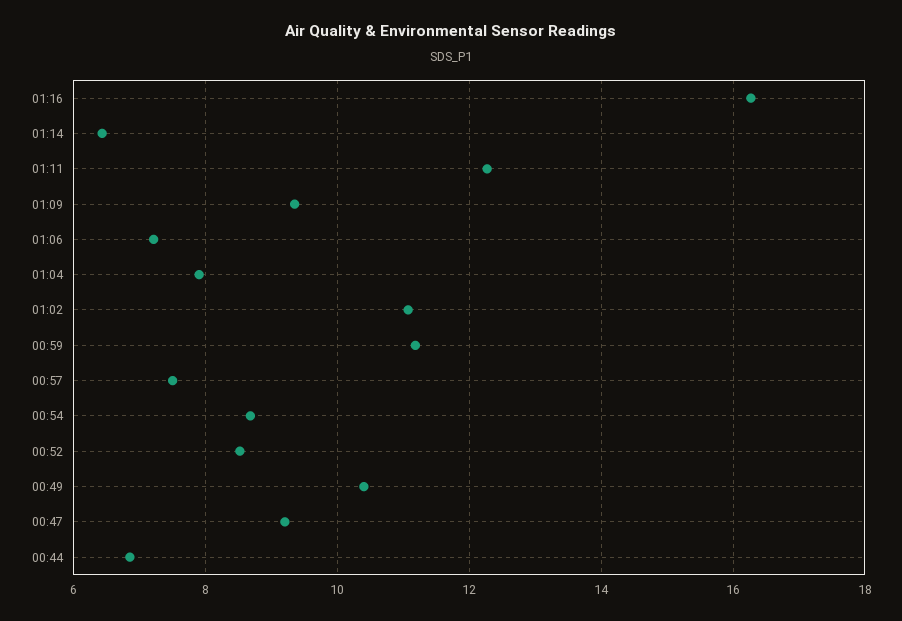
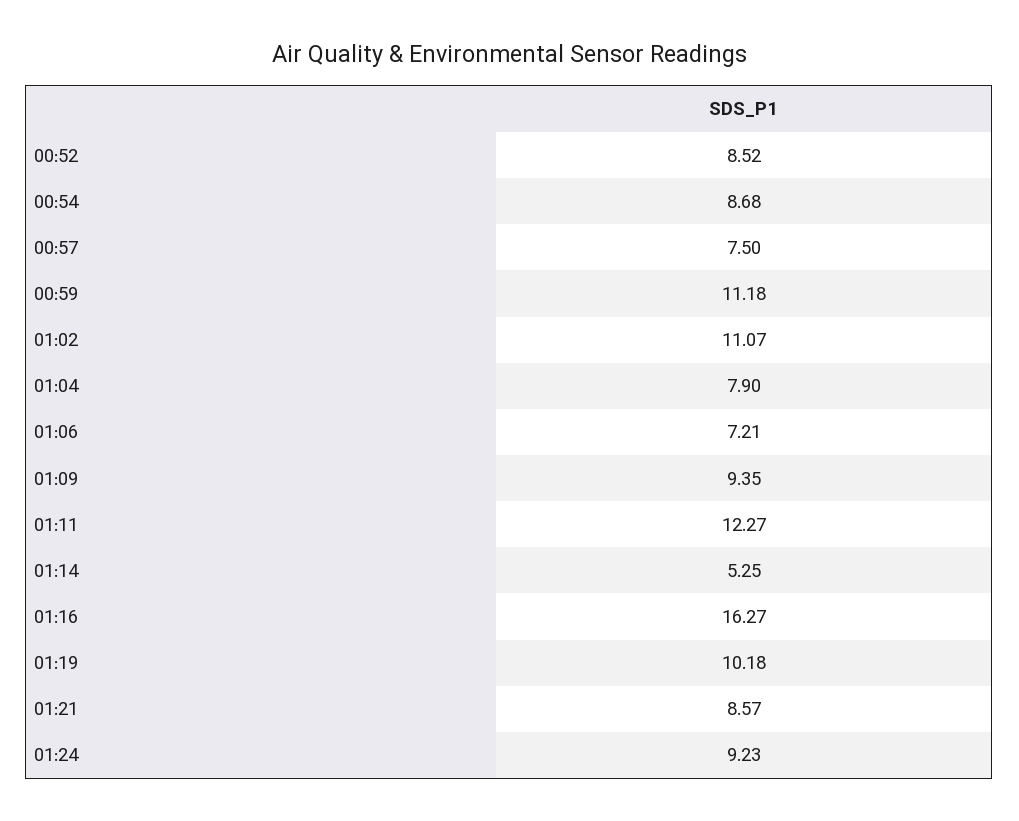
01:14: 6.4 -> 5.25
00:49: 10.4 -> none
00:47: 9.2 -> none
00:44: 6.8 -> none
01:19: none -> 10.18
01:21: none -> 8.57
01:24: none -> 9.23

